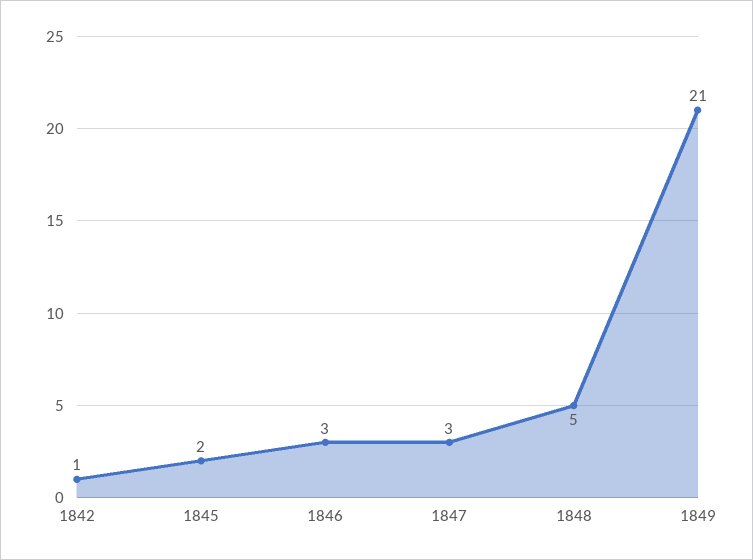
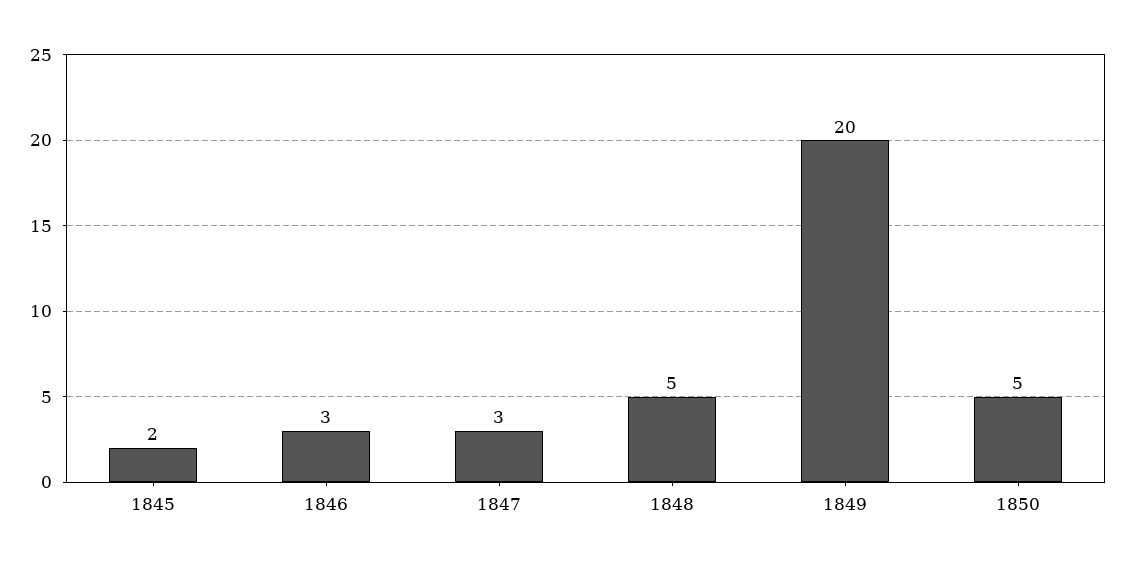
1842: 1 -> none
1849: 21 -> 20
1850: none -> 5

